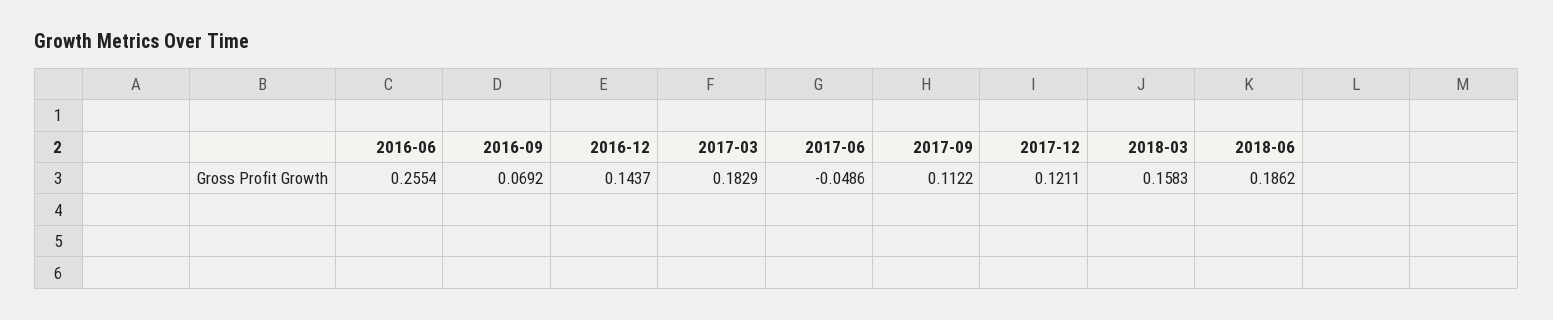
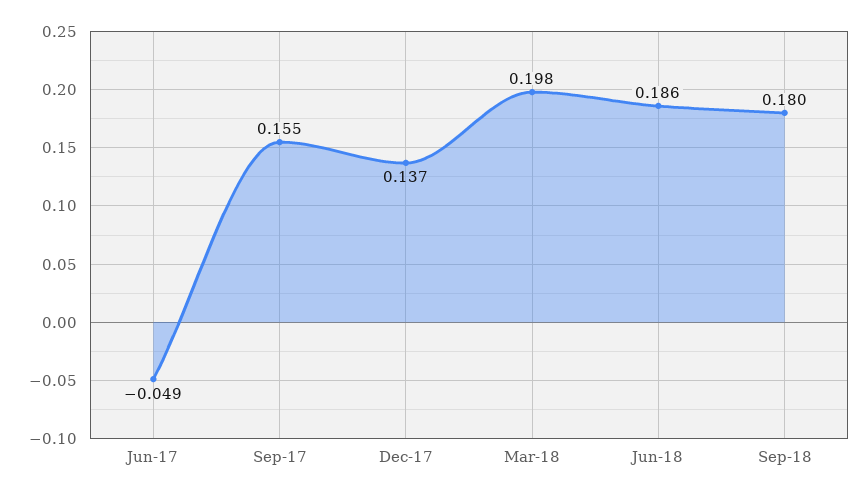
2016-06: 0.2554 -> none
2016-09: 0.0692 -> none
2016-12: 0.1437 -> none
2017-03: 0.1829 -> none
2017-09: 0.1122 -> 0.155
2017-12: 0.1211 -> 0.137
2018-03: 0.1583 -> 0.198
Sep-18: none -> 0.18

